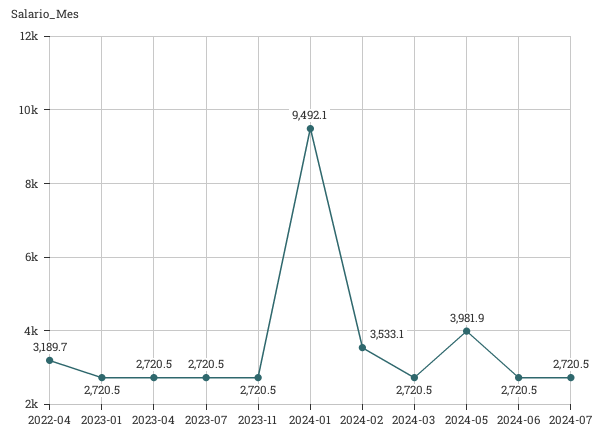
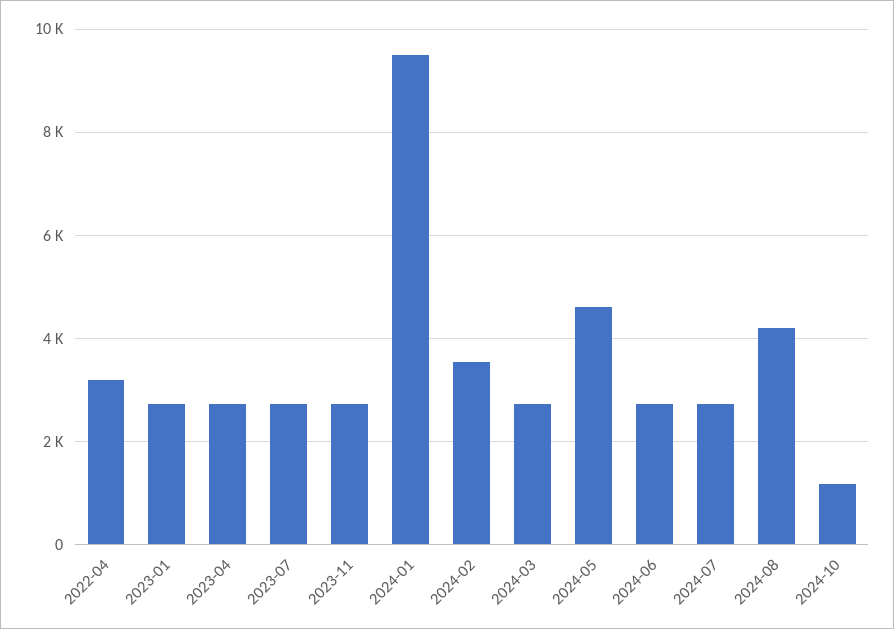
2024-05: 3981.9 -> 4600
2024-08: none -> 4200
2024-10: none -> 1200

